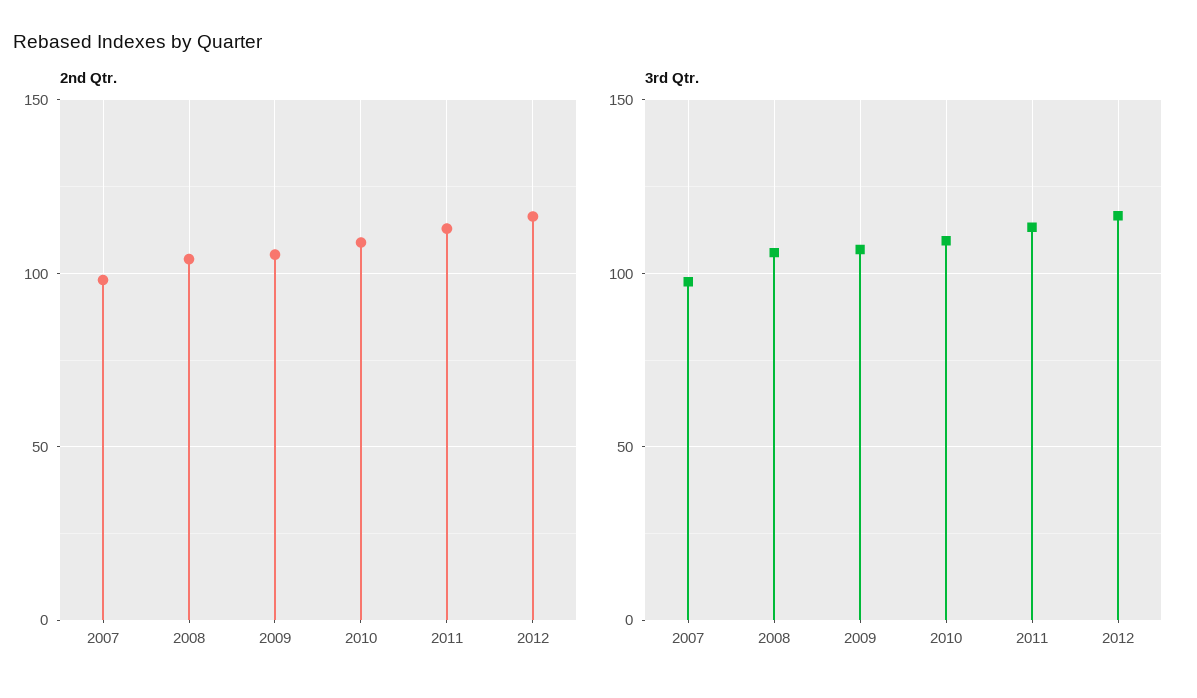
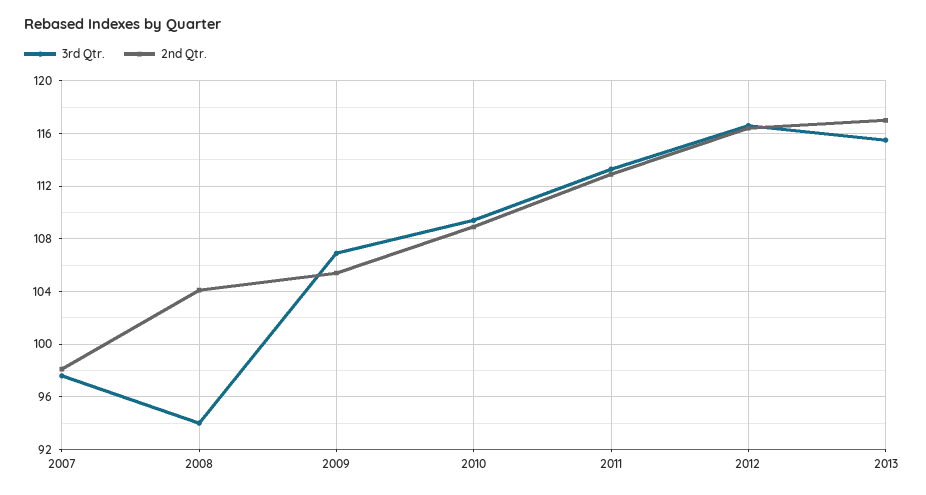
3rd Qtr., 2008: 105 -> 94
3rd Qtr., 2013: none -> 115.5
2nd Qtr., 2013: none -> 117

